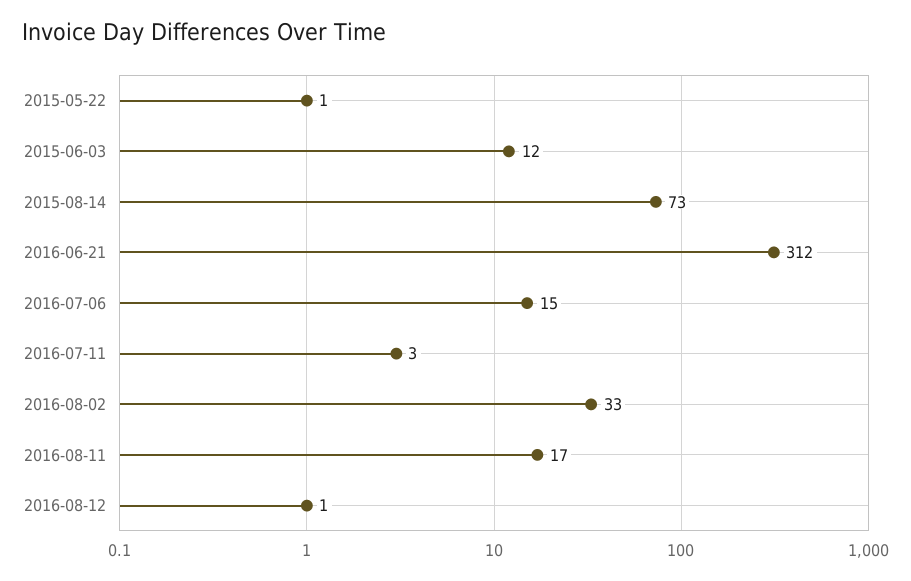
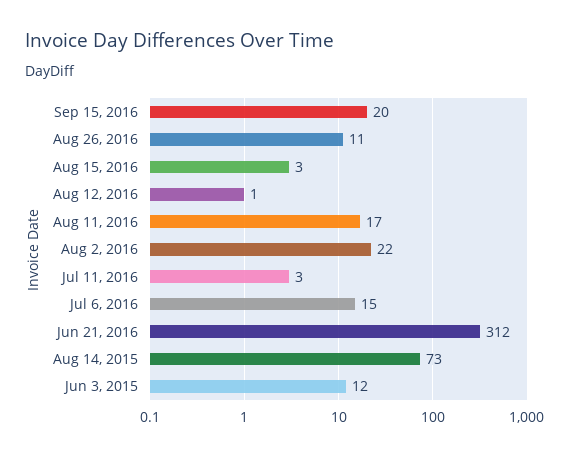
2015-05-22: 1 -> none
2016-08-02: 33 -> 22
Sep 15, 2016: none -> 20
Aug 26, 2016: none -> 11
Aug 15, 2016: none -> 3

